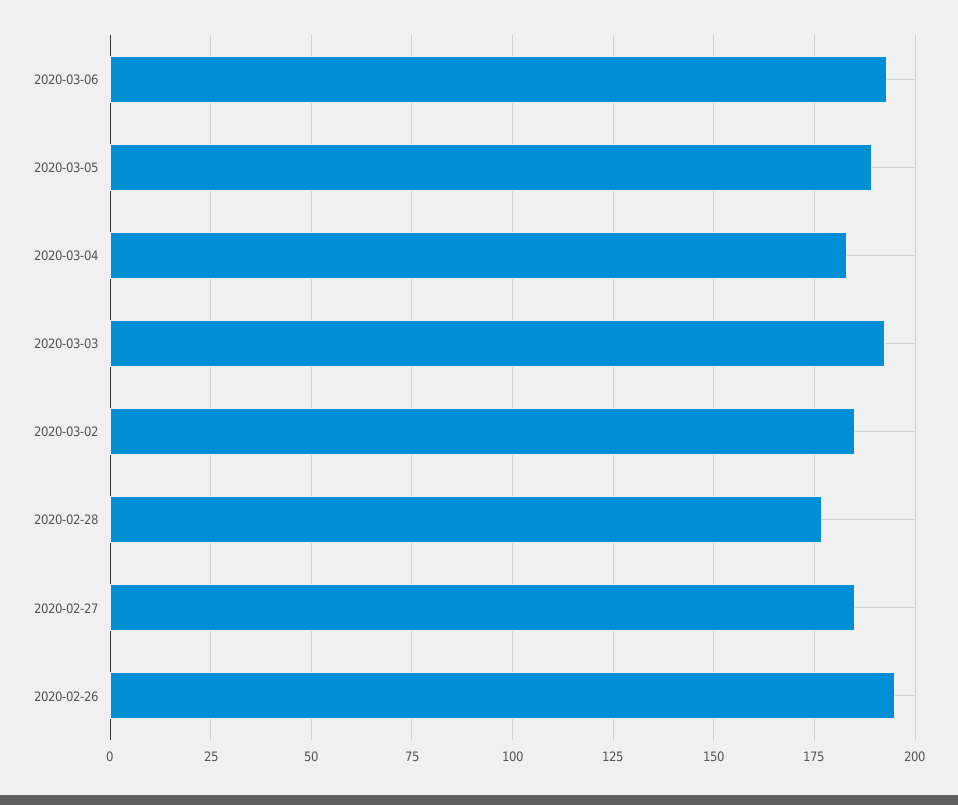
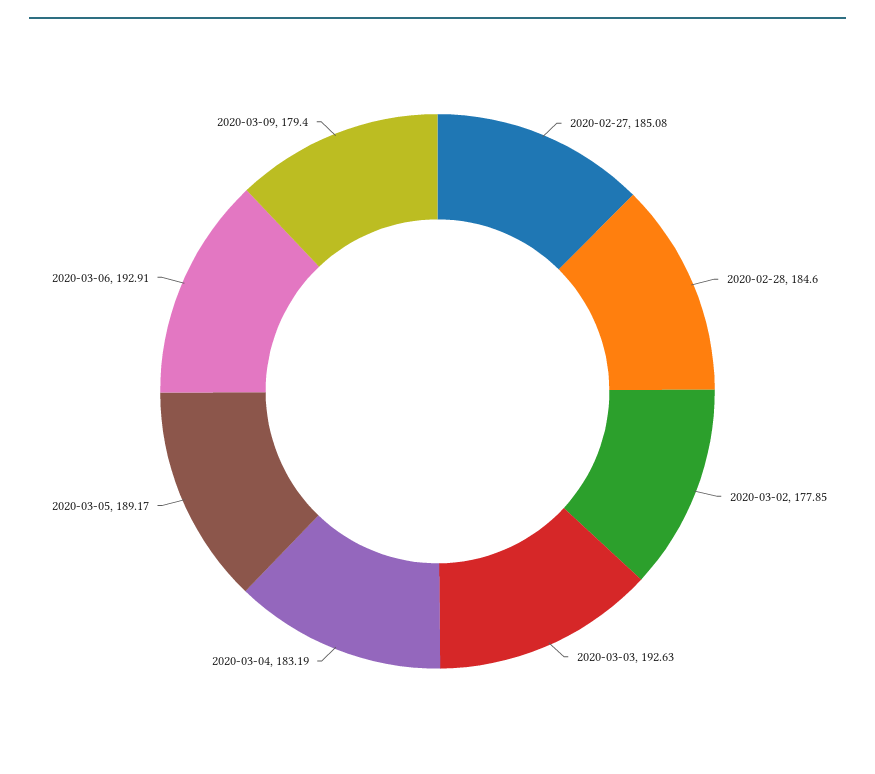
2020-03-02: 185 -> 177.85
2020-02-28: 177.5 -> 184.6
2020-02-26: 195 -> none
2020-03-09: none -> 179.4

